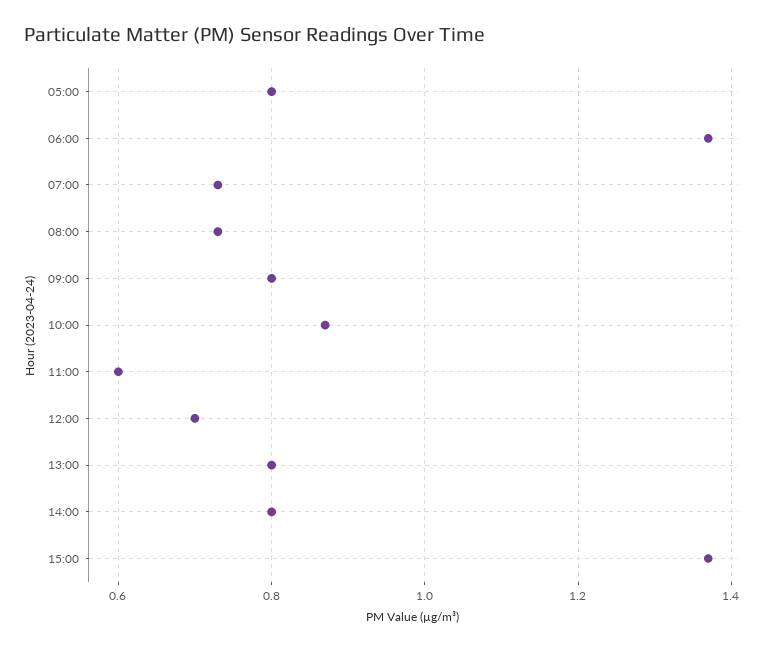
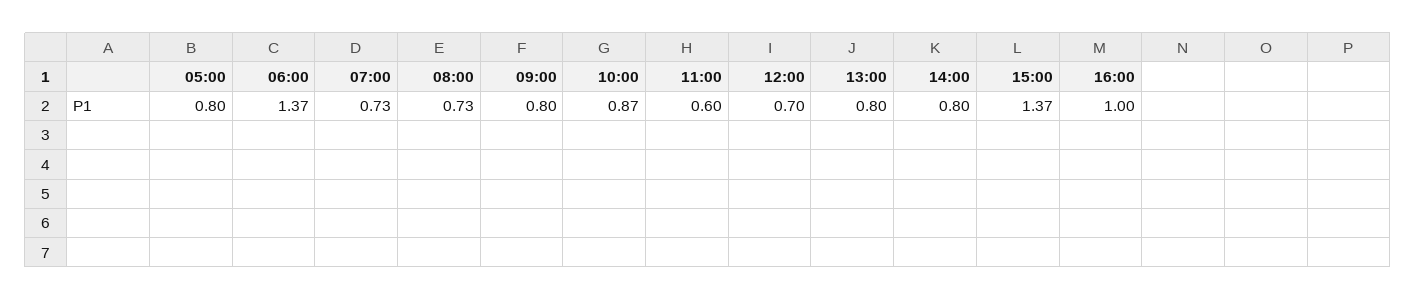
16:00: none -> 1

